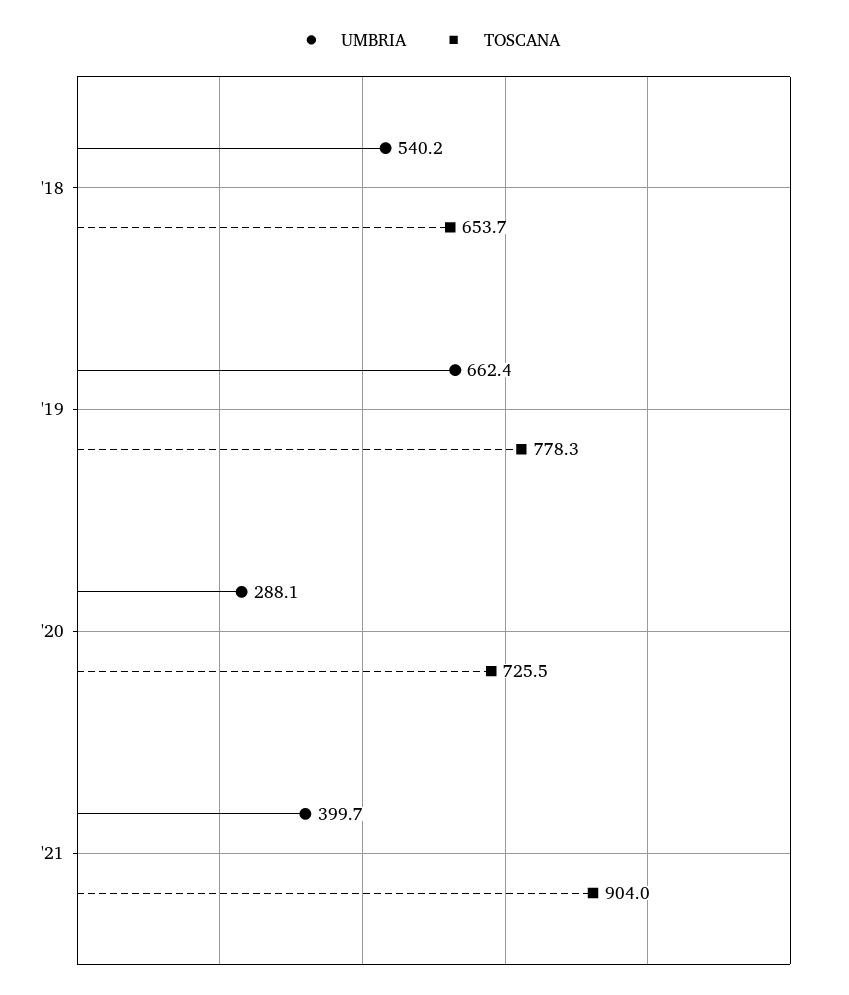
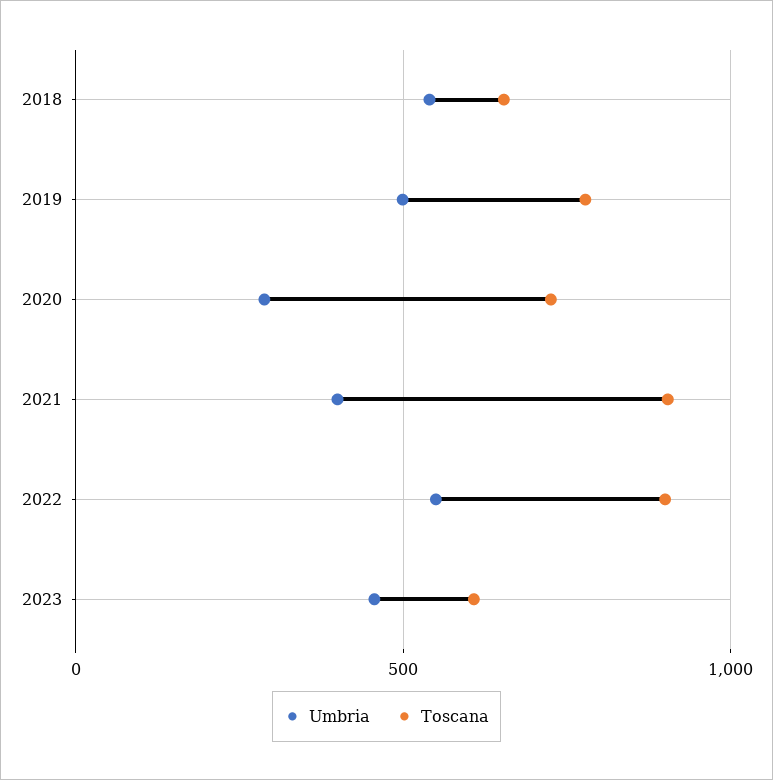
UMBRIA, '19: 662.4 -> 500
UMBRIA, 2022: none -> 550
TOSCANA, 2022: none -> 900
UMBRIA, 2023: none -> 450
TOSCANA, 2023: none -> 600

